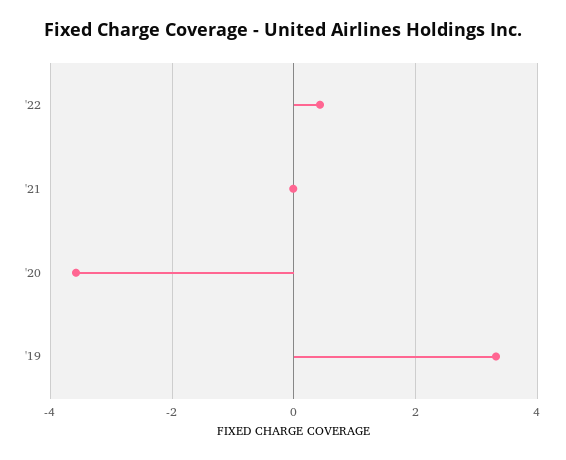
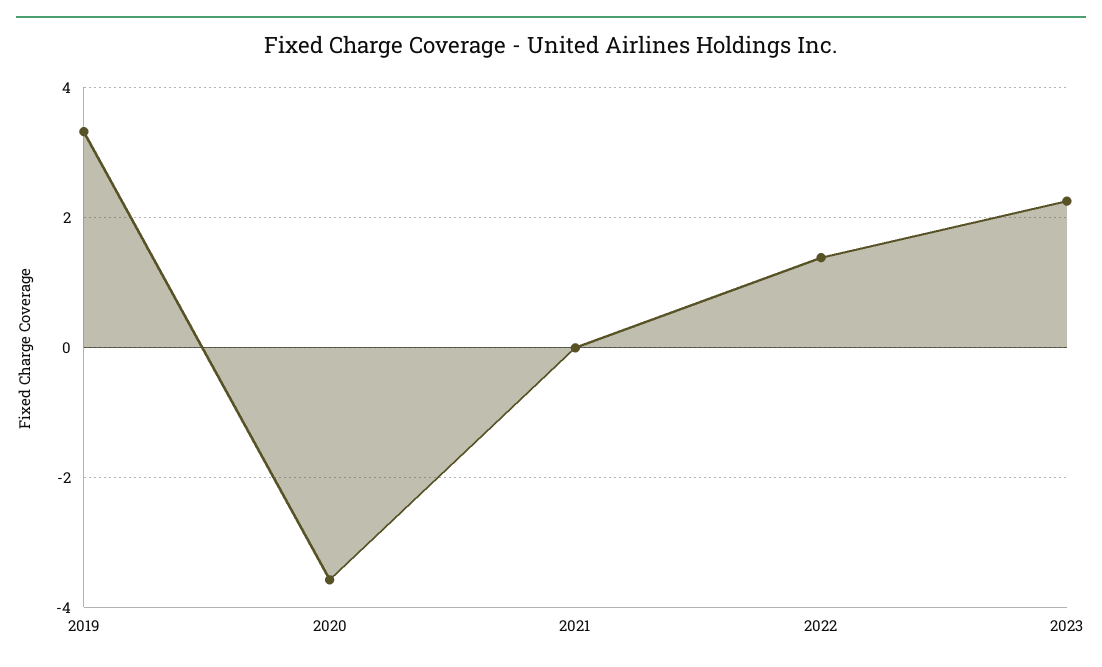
'22: 0.4 -> 1.4
2023: none -> 2.2

